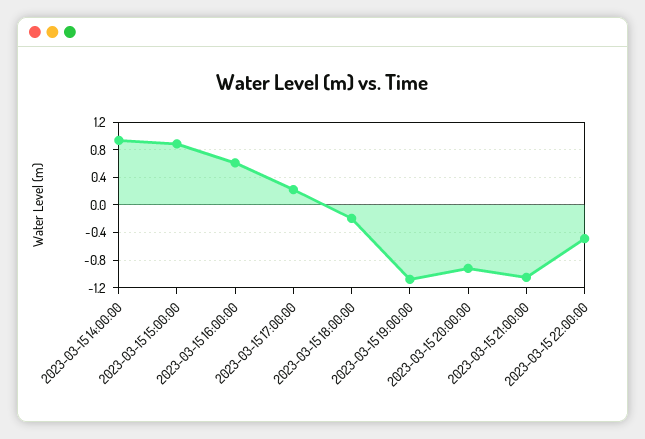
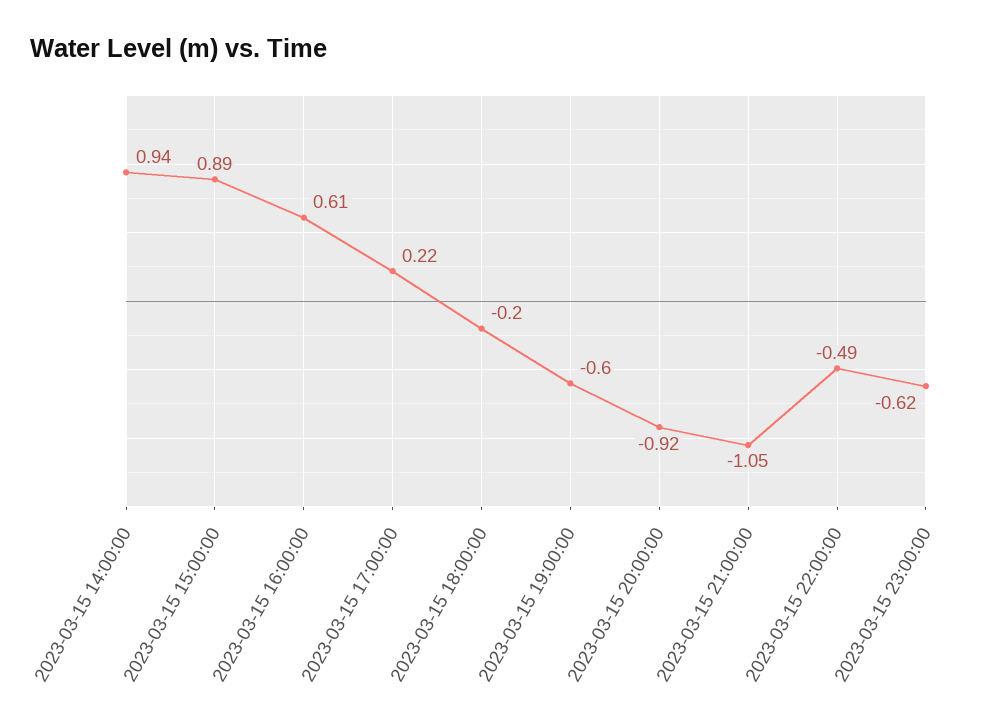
2023-03-15 19:00:00: -1.1 -> -0.6
2023-03-15 23:00:00: none -> -0.62

